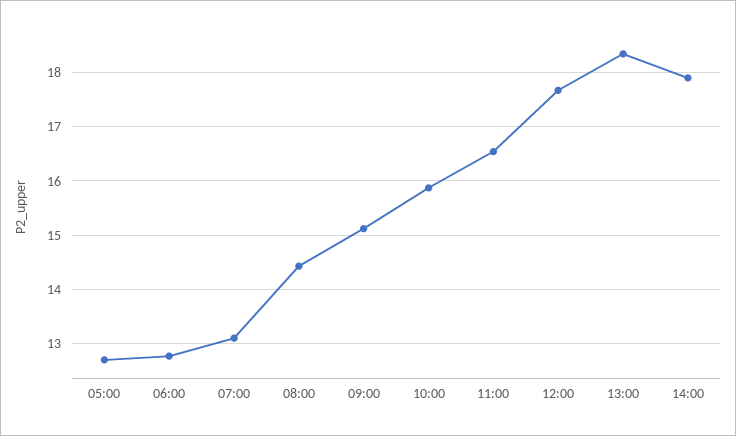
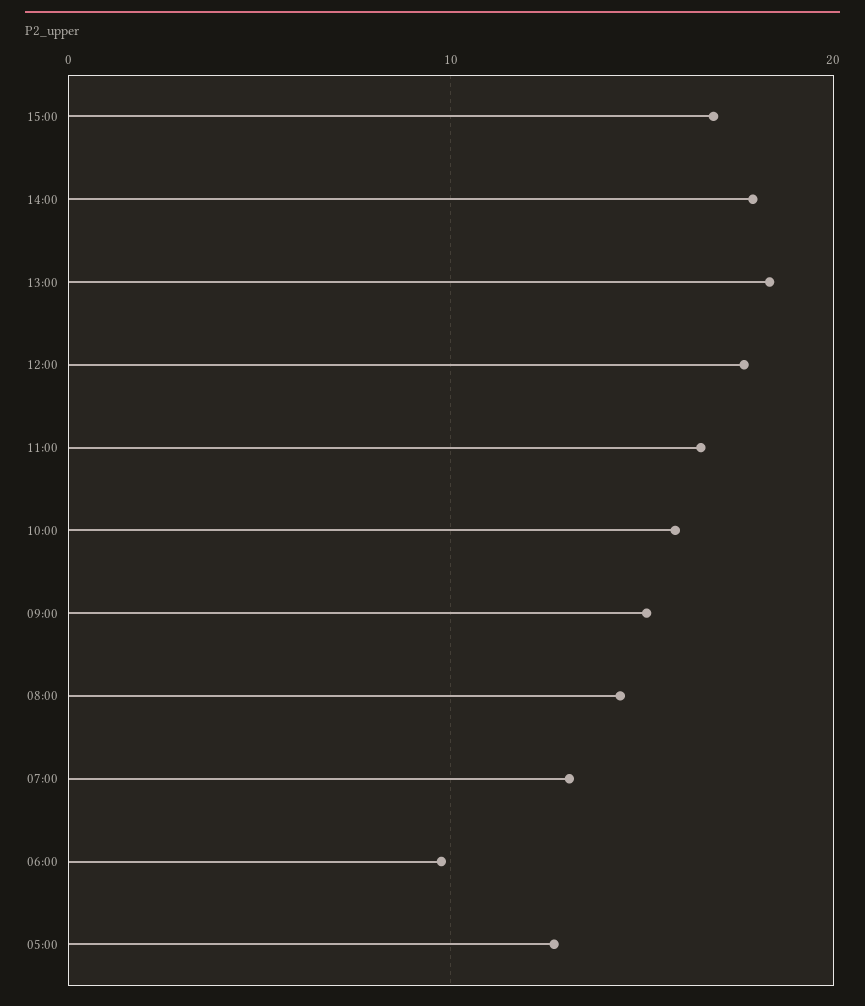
06:00: 12.8 -> 10
15:00: none -> 17

